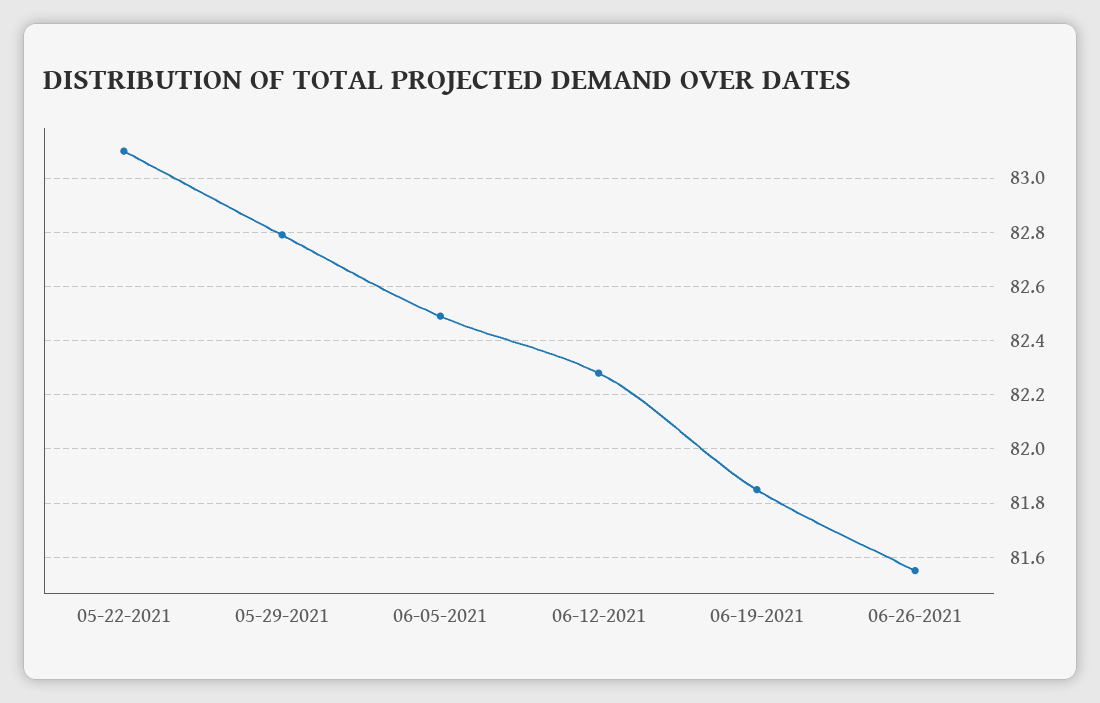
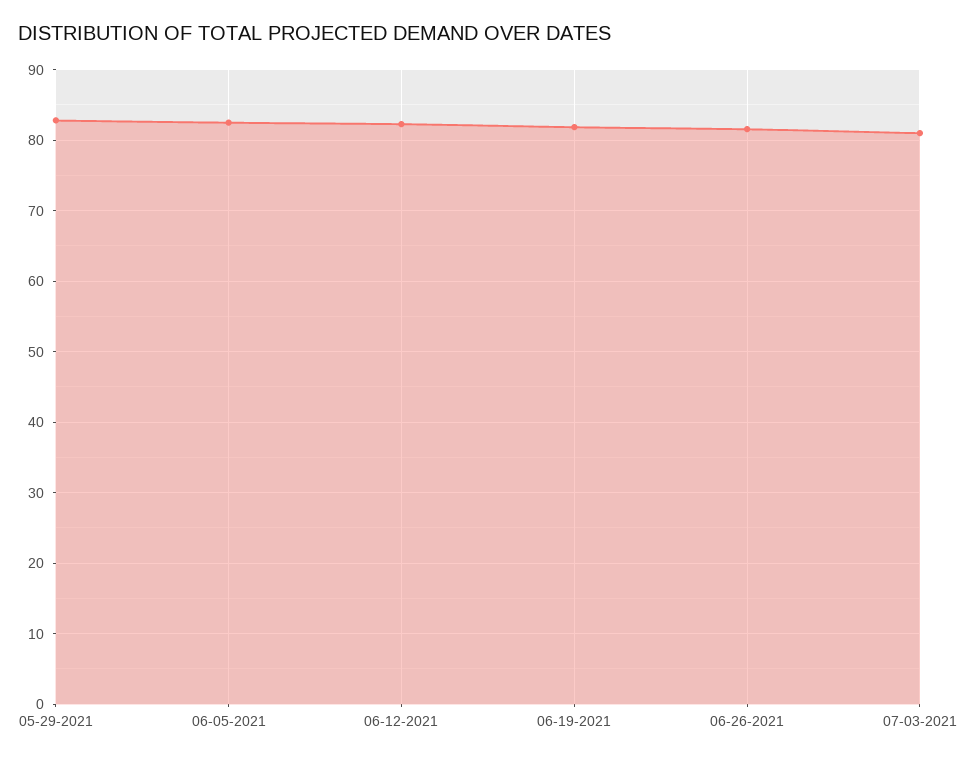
05-22-2021: 83.1 -> none
07-03-2021: none -> 81

